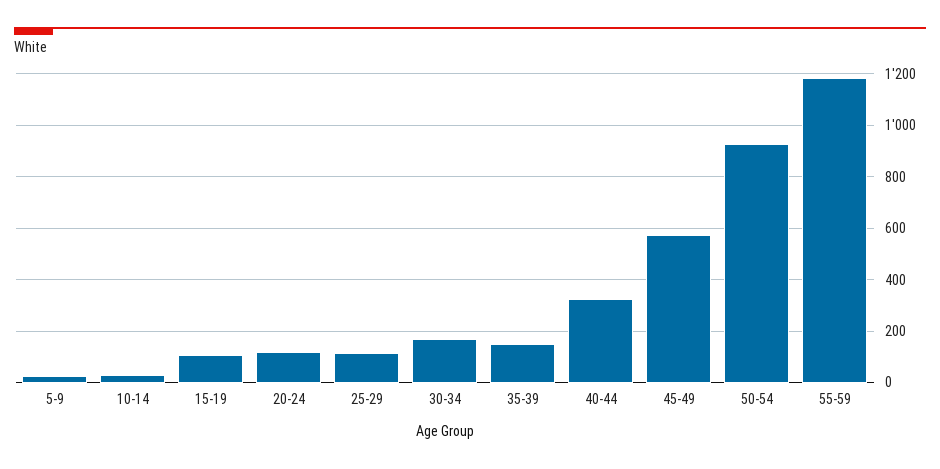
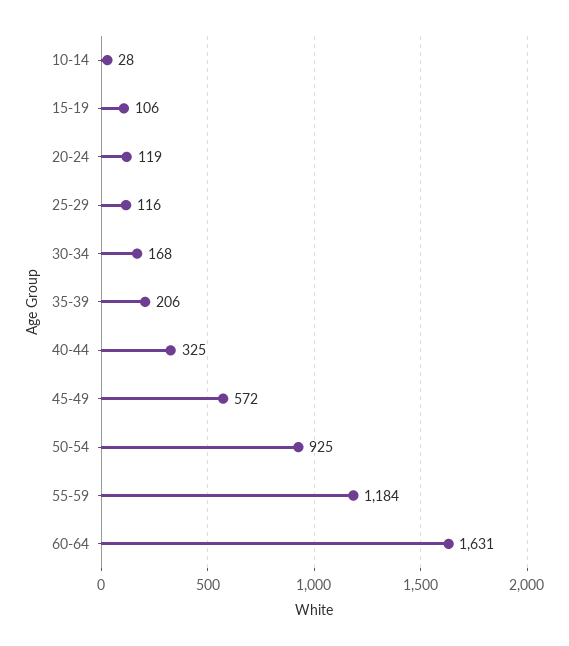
5-9: 25 -> none
35-39: 150 -> 206
60-64: none -> 1631

